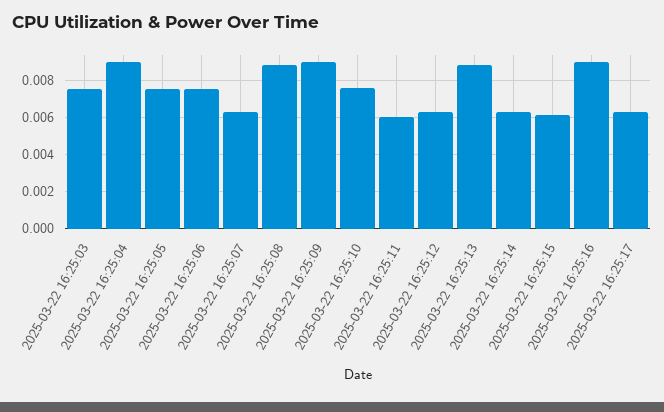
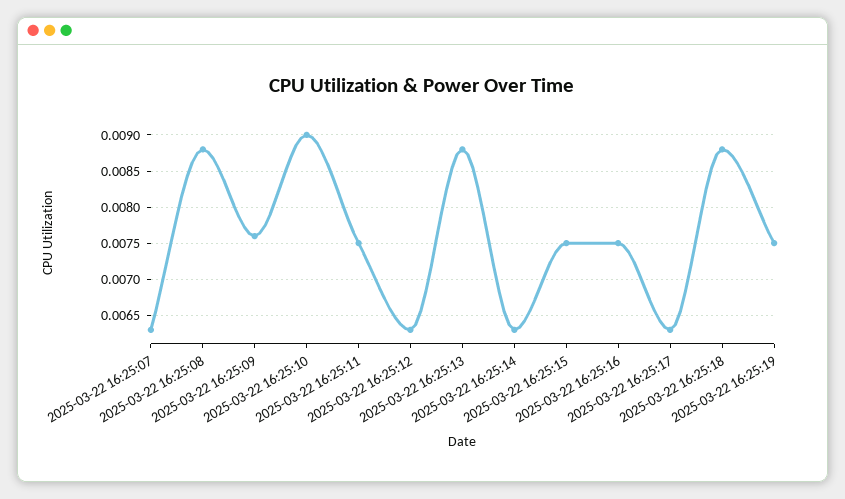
2025-03-22 16:25:03: 0.0075 -> none
2025-03-22 16:25:04: 0.009 -> none
2025-03-22 16:25:05: 0.0075 -> none
2025-03-22 16:25:06: 0.0075 -> none
2025-03-22 16:25:09: 0.009 -> 0.0076
2025-03-22 16:25:10: 0.0075 -> 0.009
2025-03-22 16:25:11: 0.006 -> 0.0075
2025-03-22 16:25:15: 0.006 -> 0.0075
2025-03-22 16:25:16: 0.009 -> 0.0075
2025-03-22 16:25:18: none -> 0.0088
2025-03-22 16:25:19: none -> 0.0075

